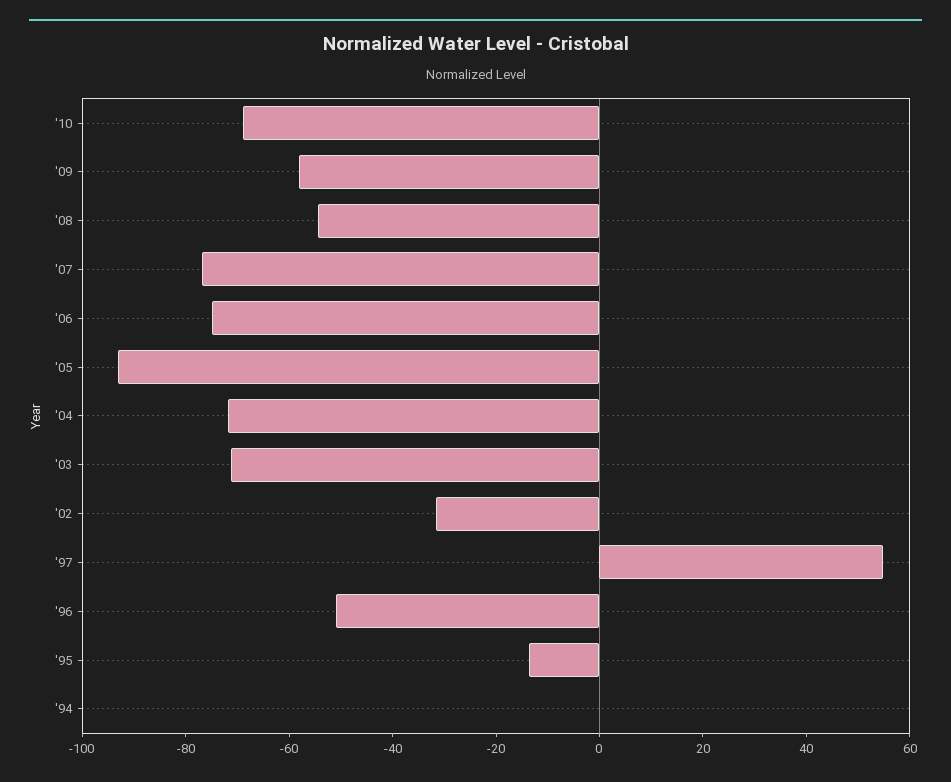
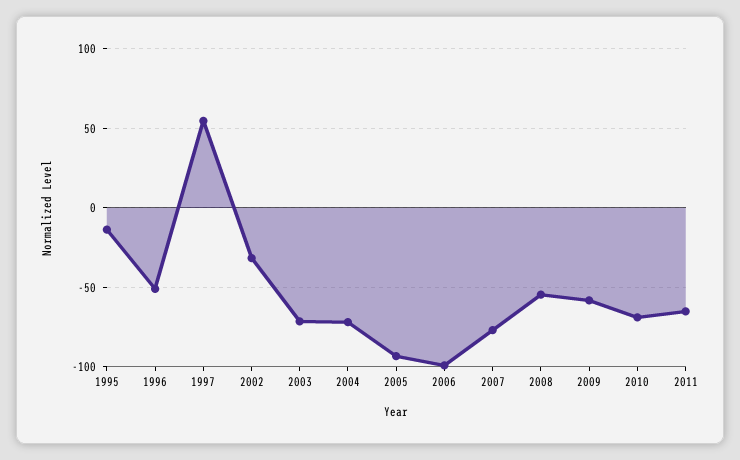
'06: -75 -> -100
'94: 0 -> none
2011: none -> -65

